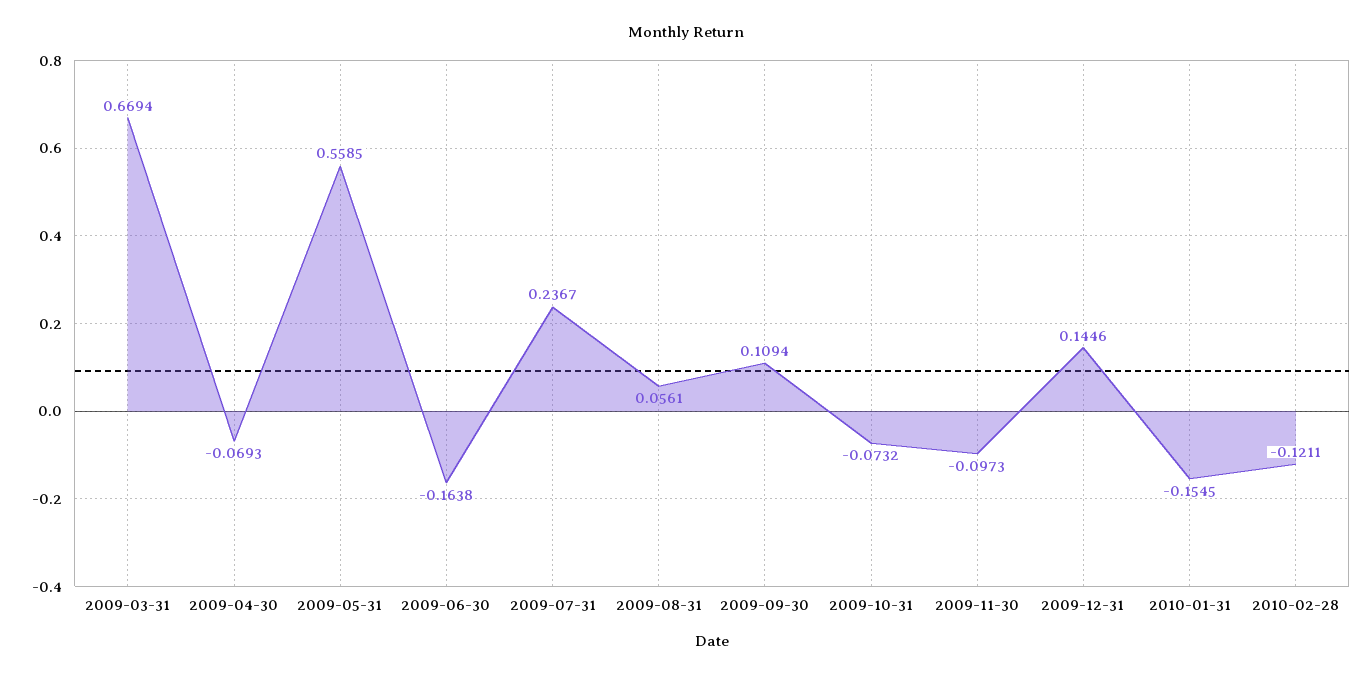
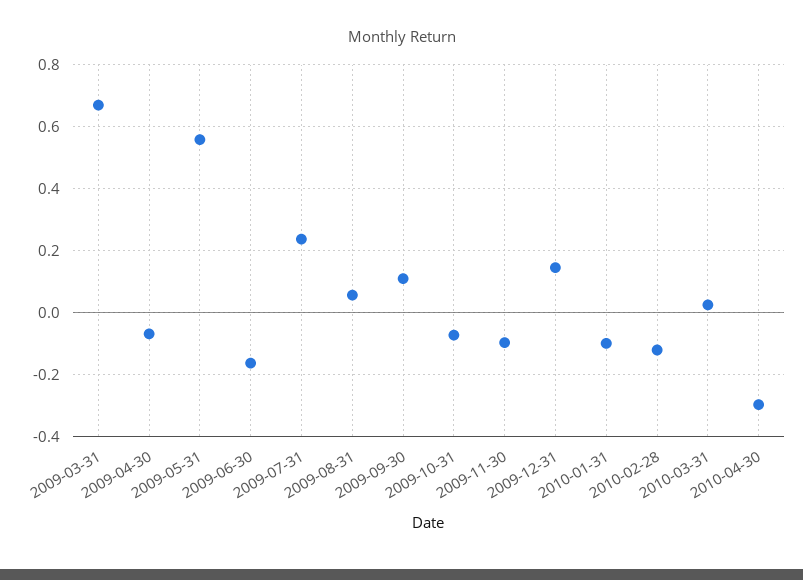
2010-01-31: -0.1545 -> -0.1
2010-03-31: none -> 0.02
2010-04-30: none -> -0.3

